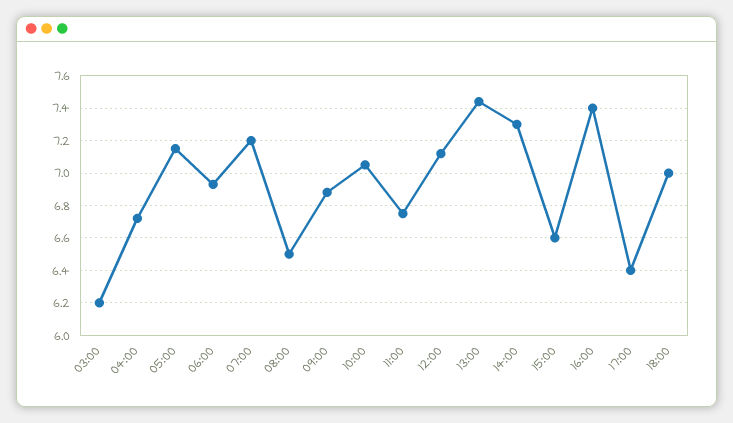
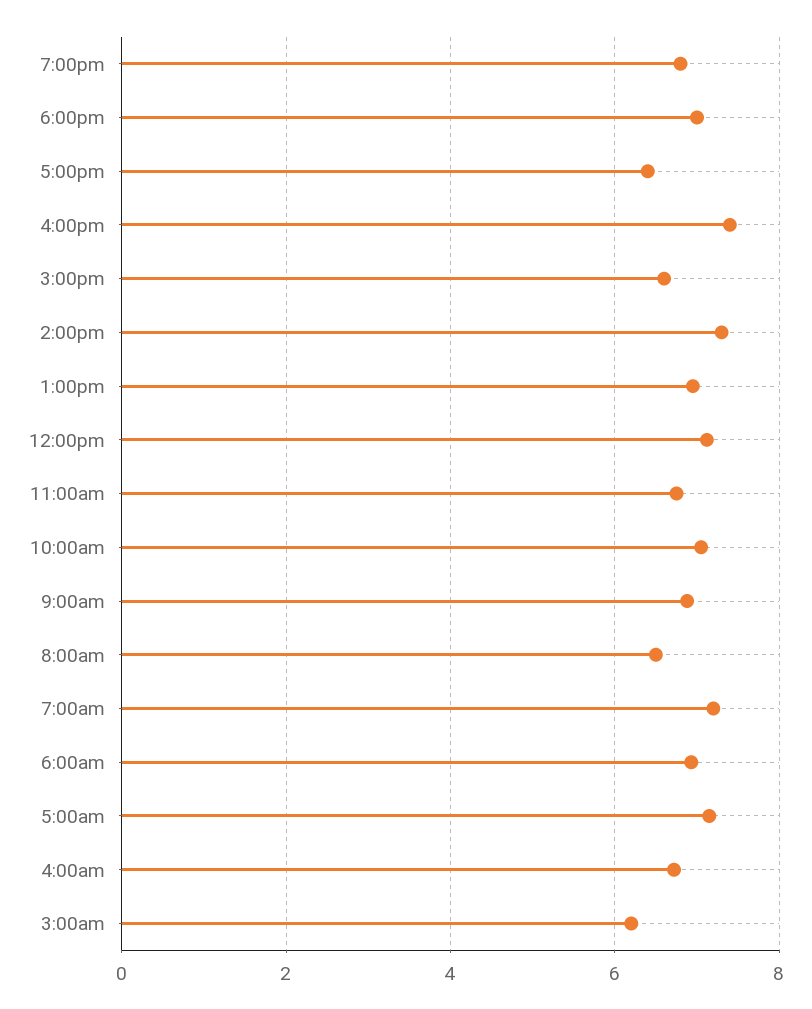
13:00: 7.45 -> 7
7:00pm: none -> 6.8

